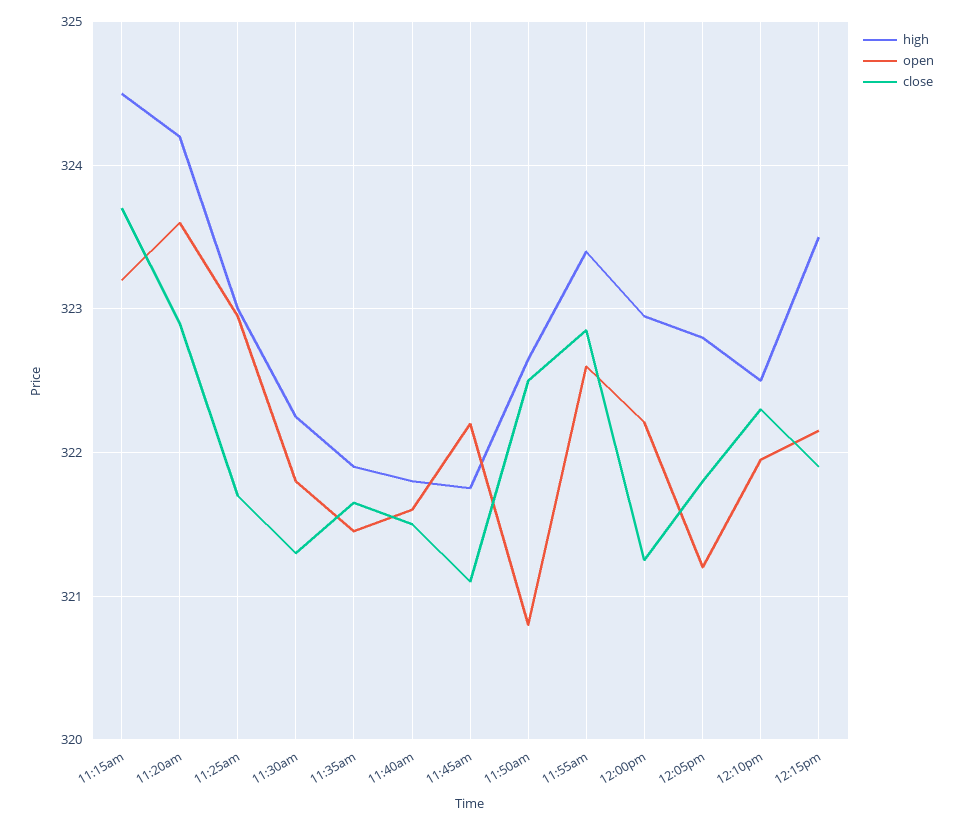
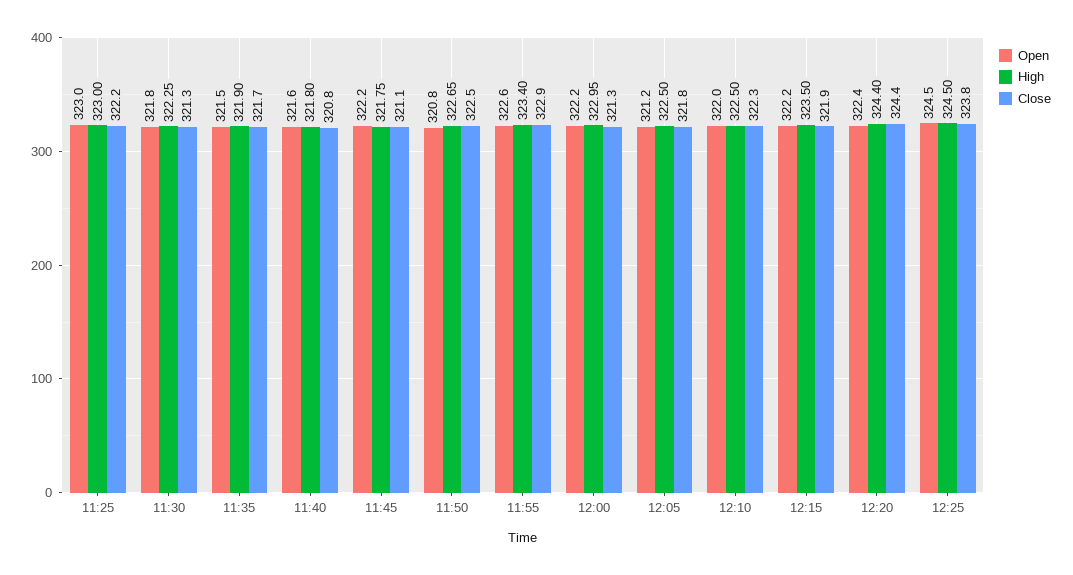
high, 11:15am: 324.5 -> none
open, 11:15am: 323.2 -> none
close, 11:15am: 323.7 -> none
high, 11:20am: 324.2 -> none
open, 11:20am: 323.6 -> none
close, 11:20am: 322.9 -> none
close, 11:25am: 321.7 -> 322.2
close, 11:40am: 321.5 -> 320.8
high, 12:05pm: 322.8 -> 322.5
open, 12:20: none -> 322.4
high, 12:20: none -> 324.4
close, 12:20: none -> 324.4
open, 12:25: none -> 324.5
high, 12:25: none -> 324.5
close, 12:25: none -> 323.8

